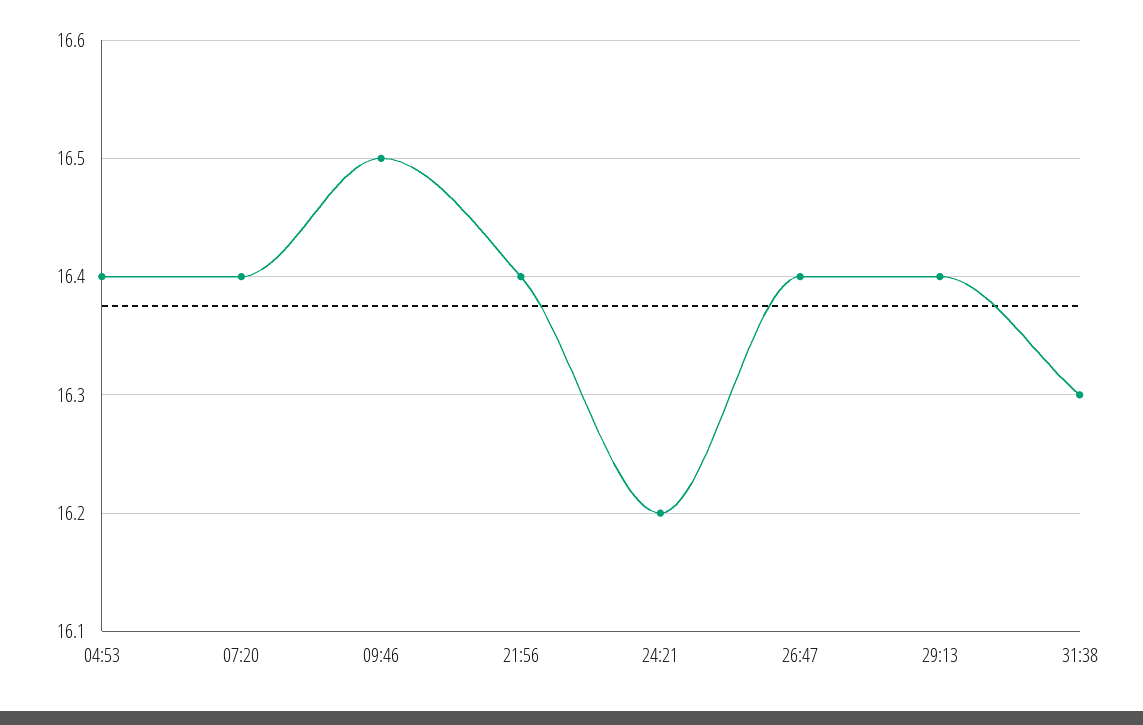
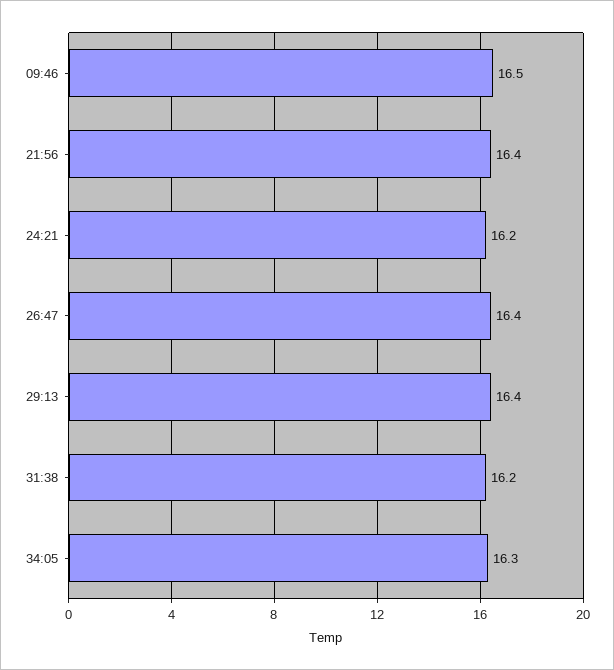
04:53: 16.4 -> none
07:20: 16.4 -> none
31:38: 16.3 -> 16.2
34:05: none -> 16.3

